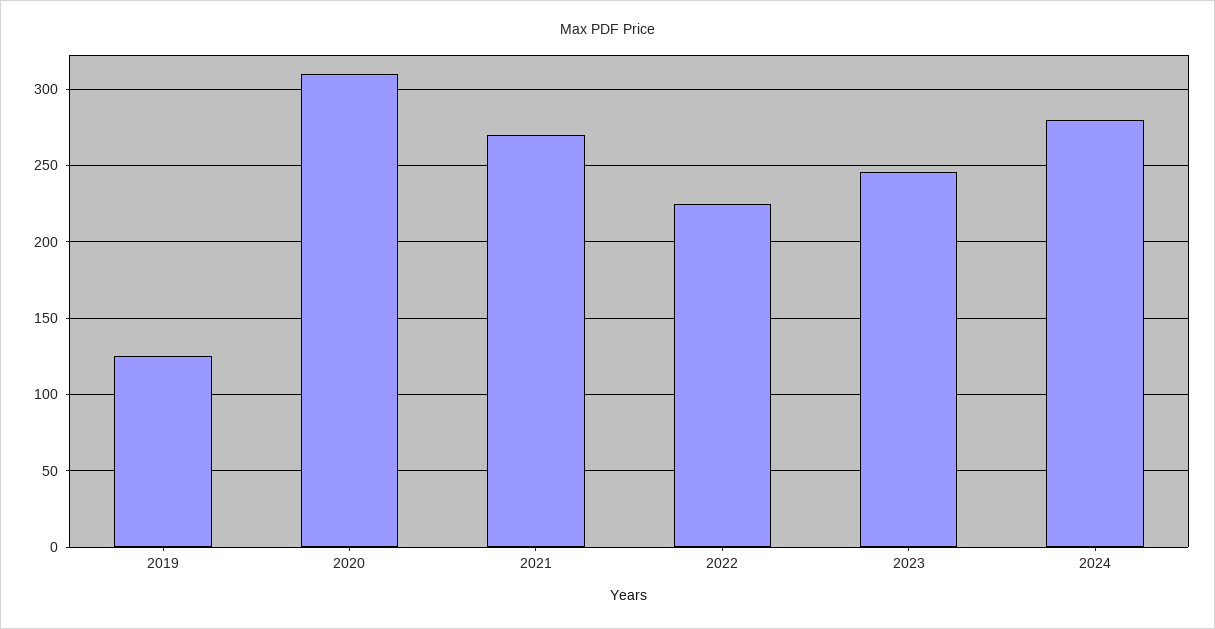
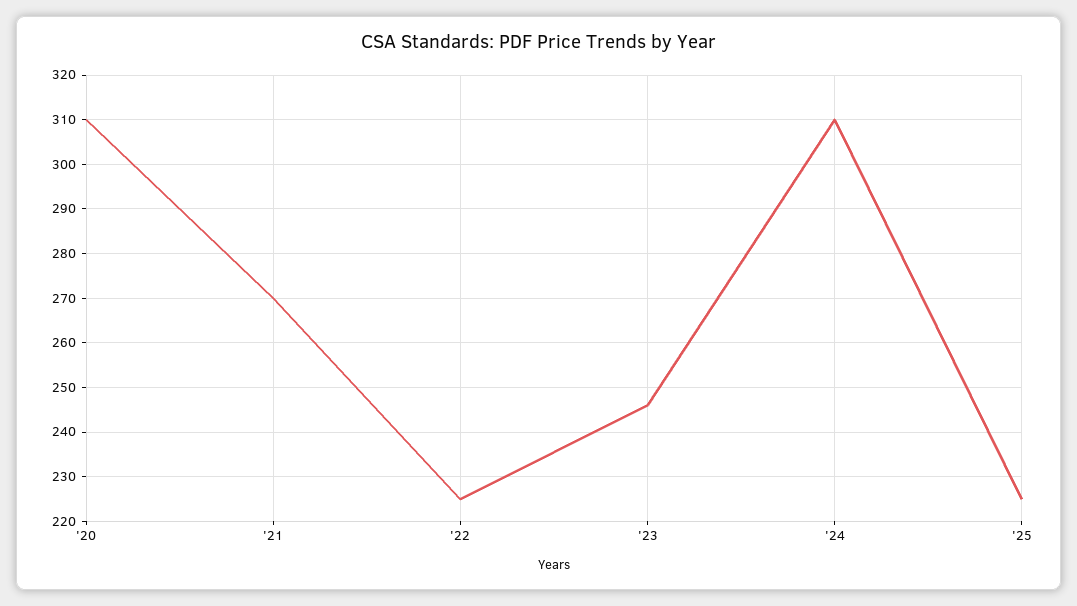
2019: 125 -> none
2024: 280 -> 310
'25: none -> 225

